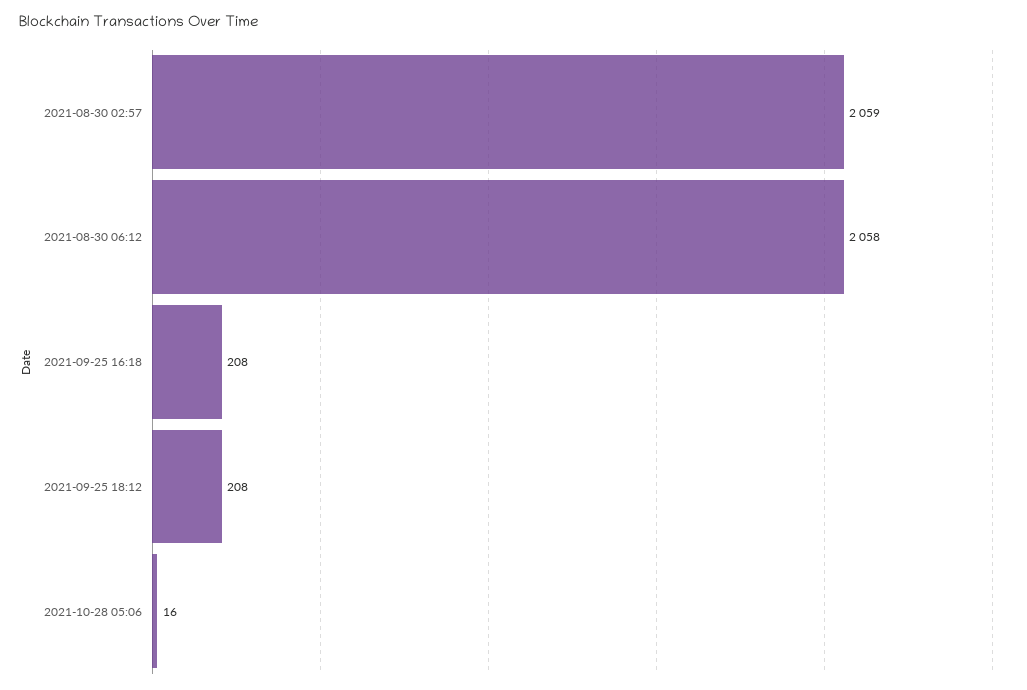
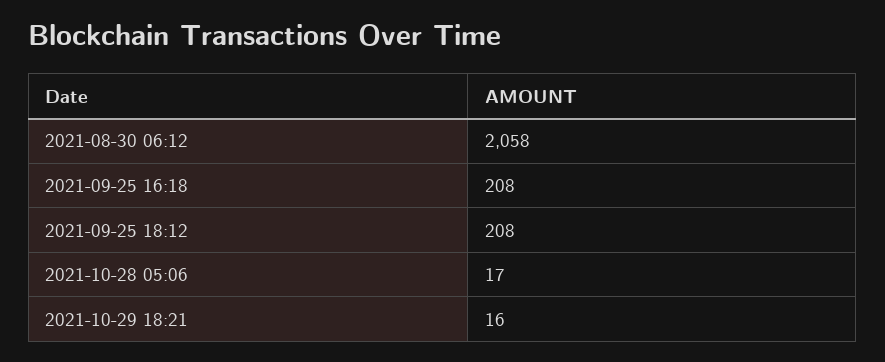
2021-08-30 02:57: 2059 -> none
2021-10-28 05:06: 16 -> 17
2021-10-29 18:21: none -> 16

